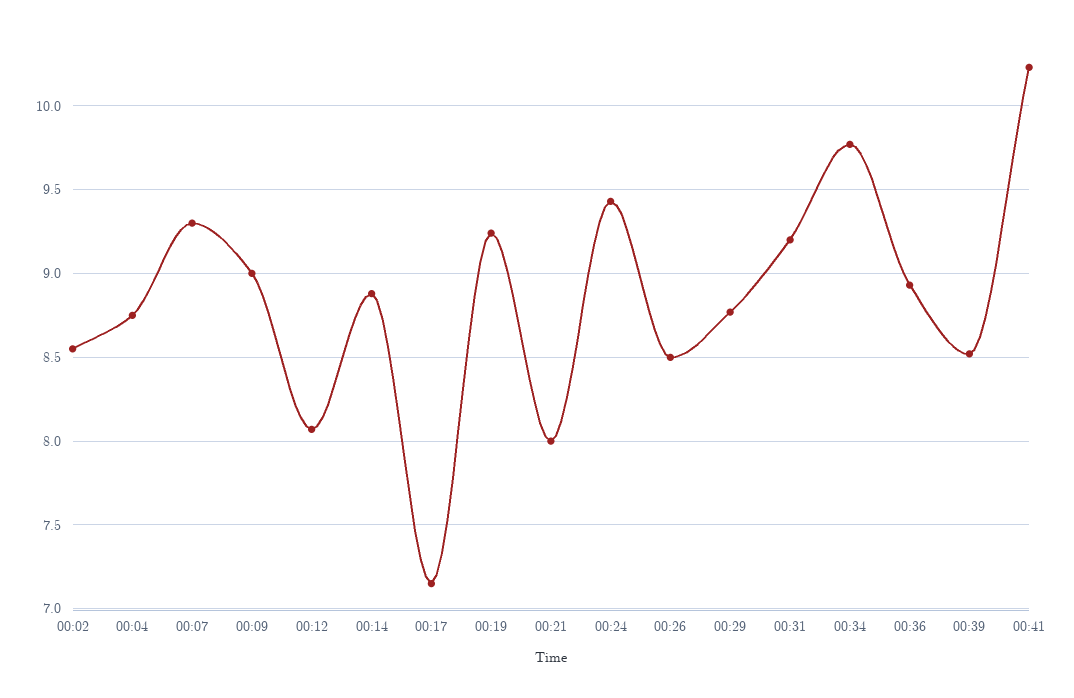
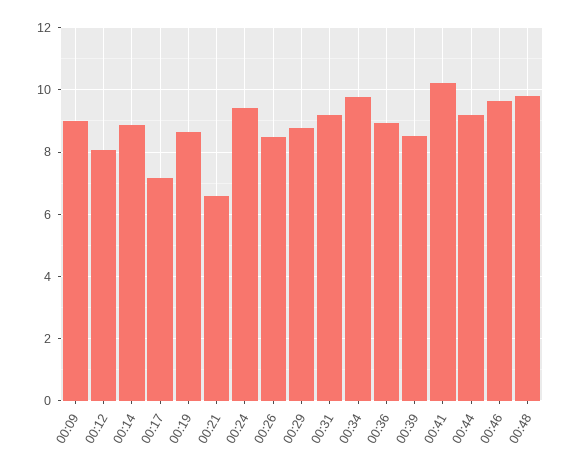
00:02: 8.55 -> none
00:04: 8.75 -> none
00:07: 9.3 -> none
00:19: 9.25 -> 8.6
00:21: 8 -> 6.6
00:44: none -> 9.2
00:46: none -> 9.6
00:48: none -> 9.8

